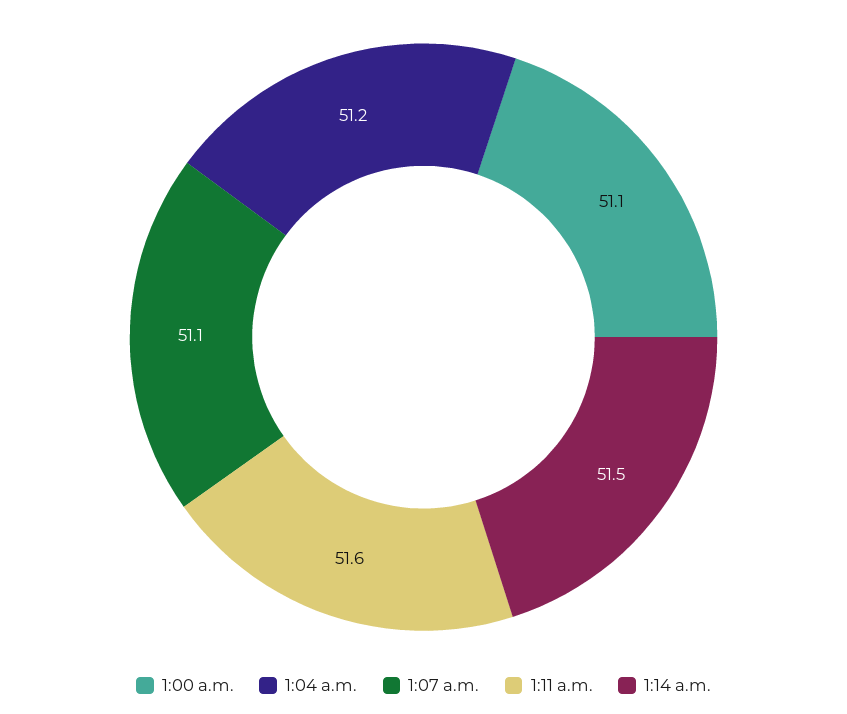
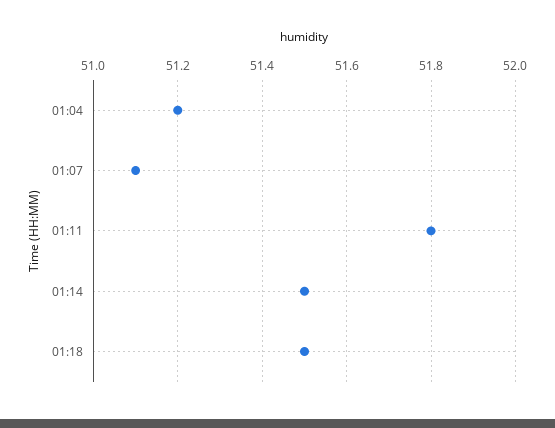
1:00 a.m.: 51.1 -> none
1:11 a.m.: 51.6 -> 51.8
01:18: none -> 51.5

